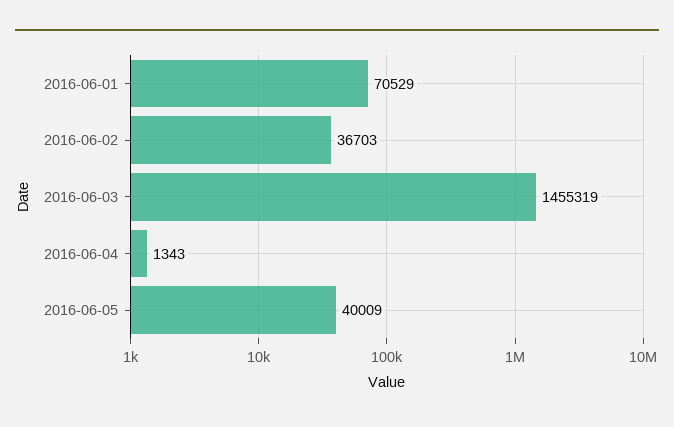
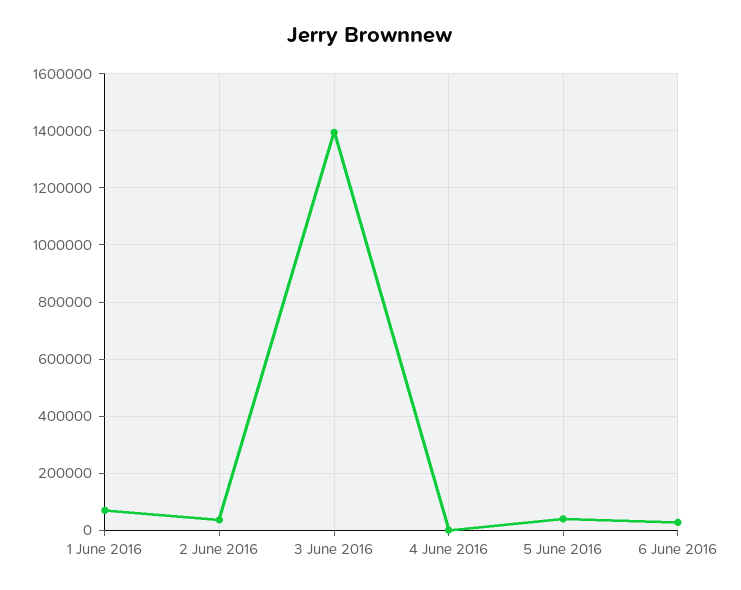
2016-06-03: 1455319 -> 1400000
6 June 2016: none -> 25000

